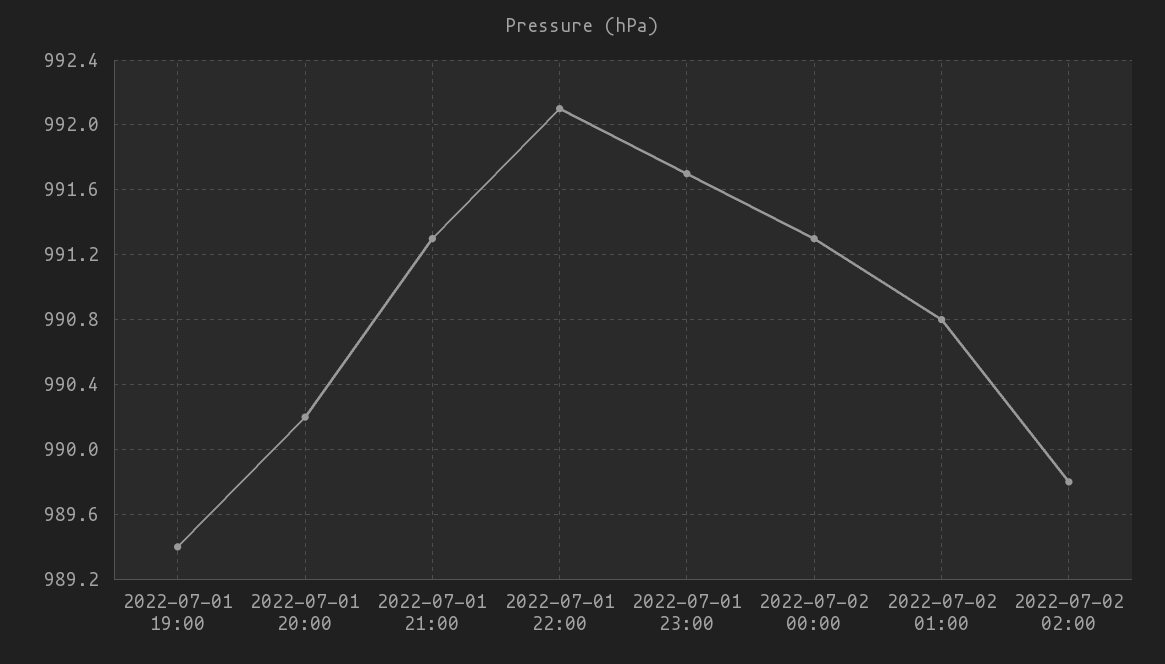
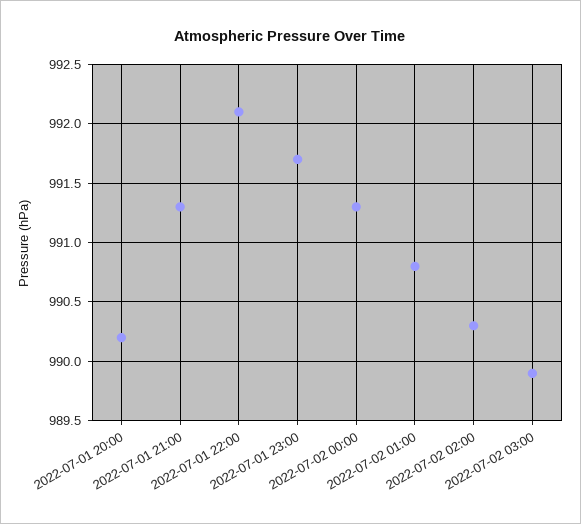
2022-07-01 19:00: 989.4 -> none
2022-07-02 02:00: 989.8 -> 990.3
2022-07-02 03:00: none -> 989.9

